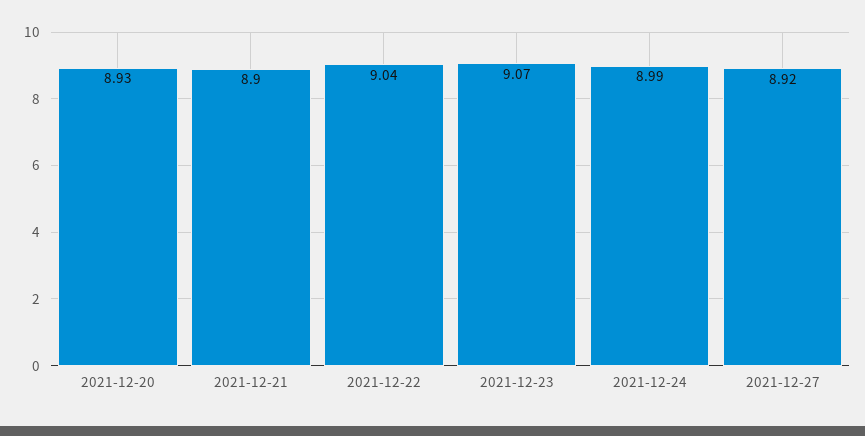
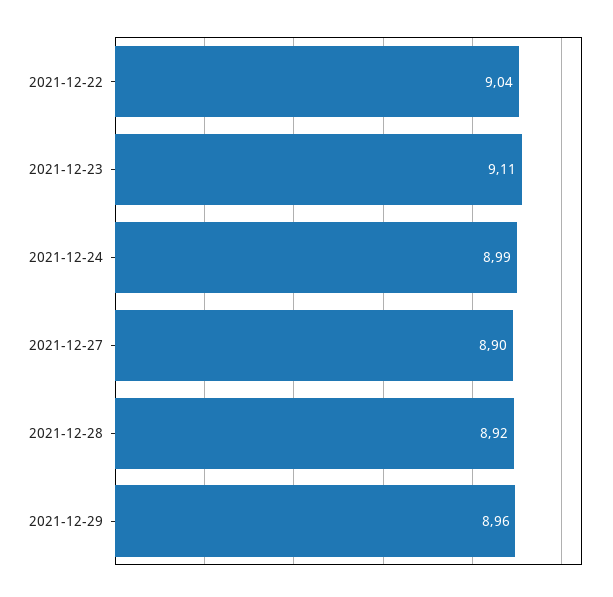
2021-12-20: 8.93 -> none
2021-12-21: 8.9 -> none
2021-12-23: 9.07 -> 9.11
2021-12-27: 8.92 -> 8.9
2021-12-28: none -> 8.92
2021-12-29: none -> 8.96

